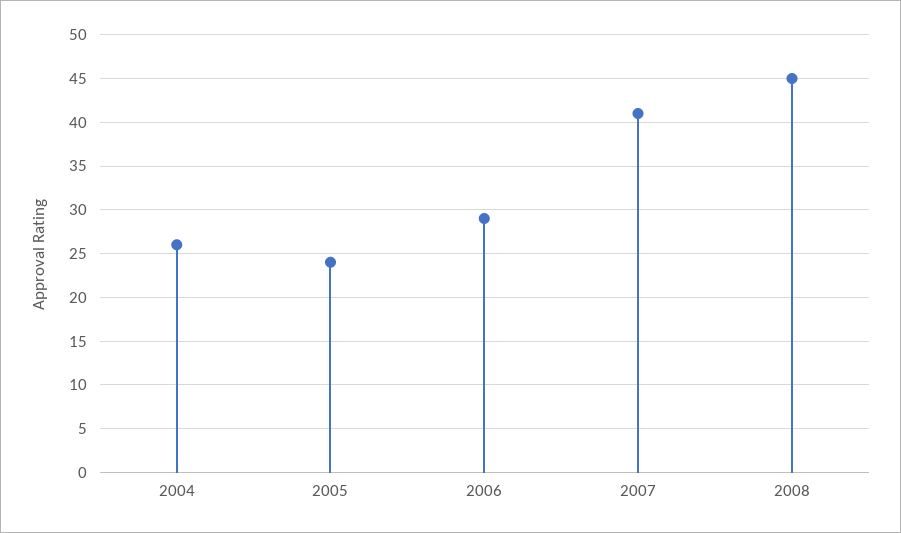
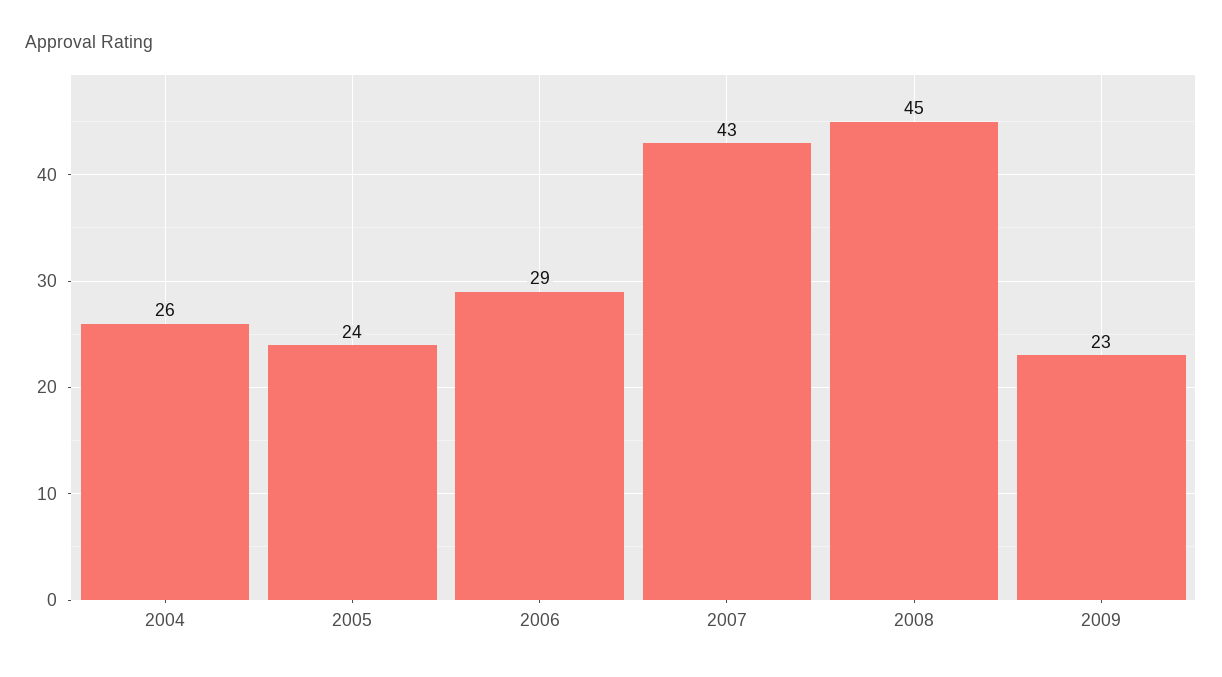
2007: 41 -> 43
2009: none -> 23

